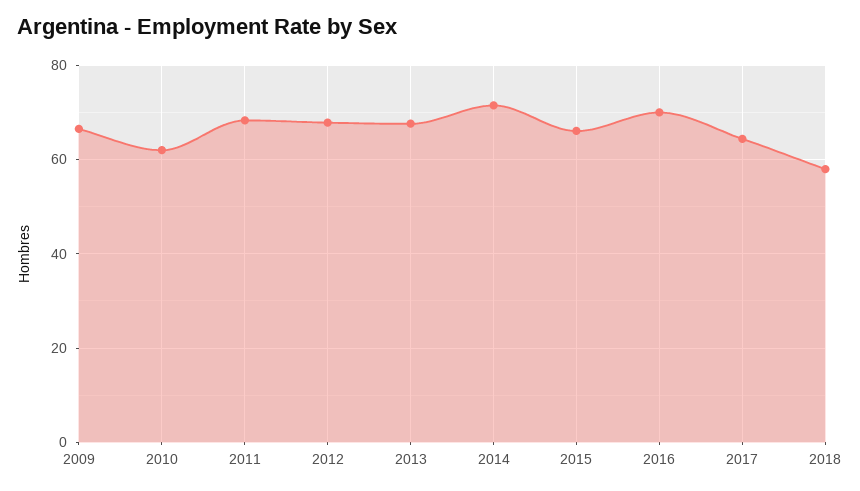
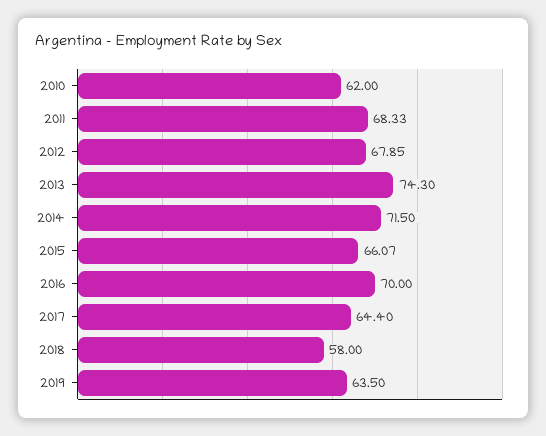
2009: 66 -> none
2013: 68 -> 74.3
2019: none -> 63.5

